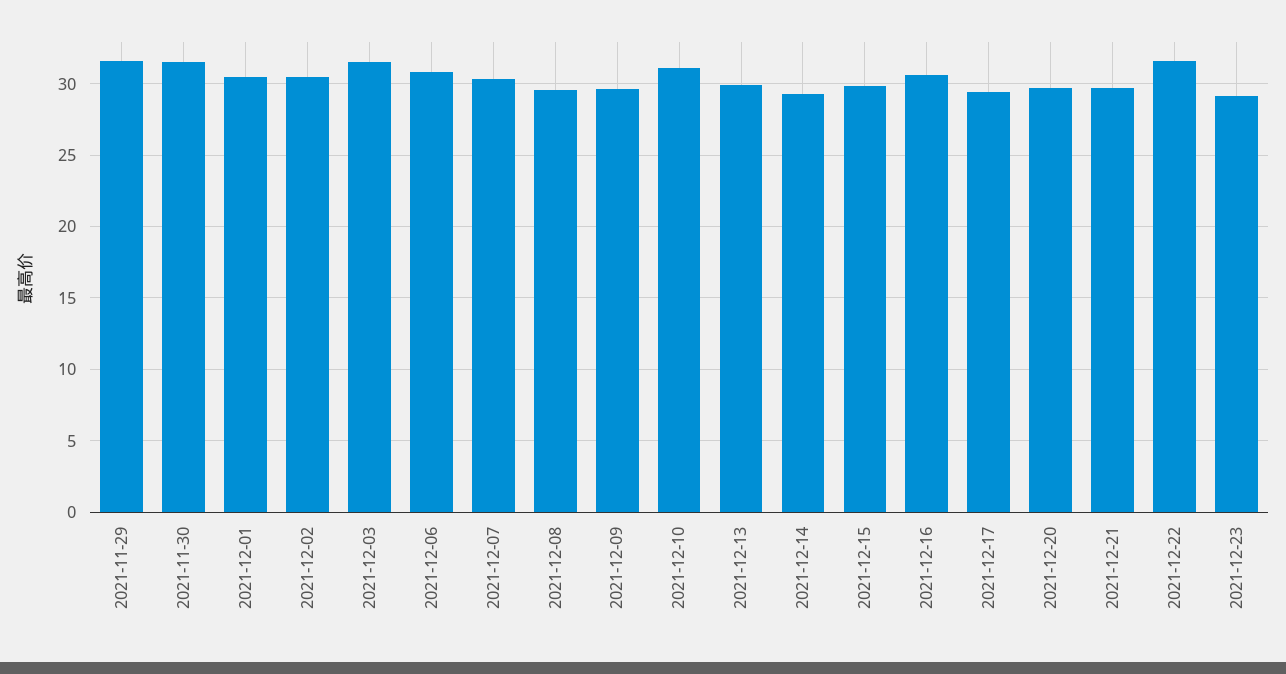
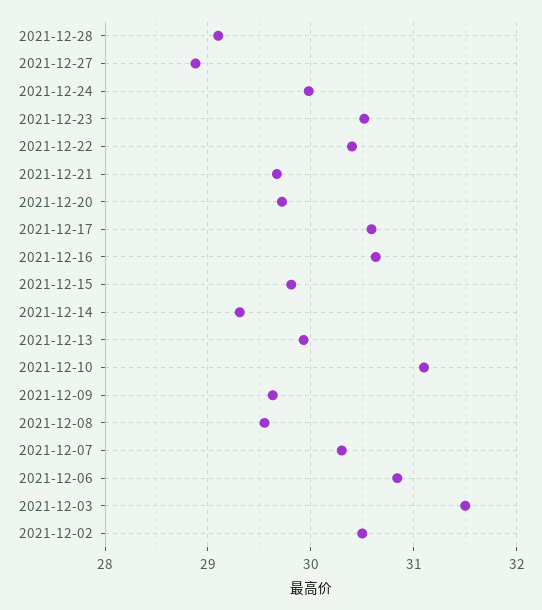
2021-11-29: 31.5 -> none
2021-11-30: 31.5 -> none
2021-12-01: 30.5 -> none
2021-12-17: 29.5 -> 30.6
2021-12-22: 31.5 -> 30.4
2021-12-23: 29 -> 30.5
2021-12-28: none -> 29.1
2021-12-27: none -> 28.9
2021-12-24: none -> 30

